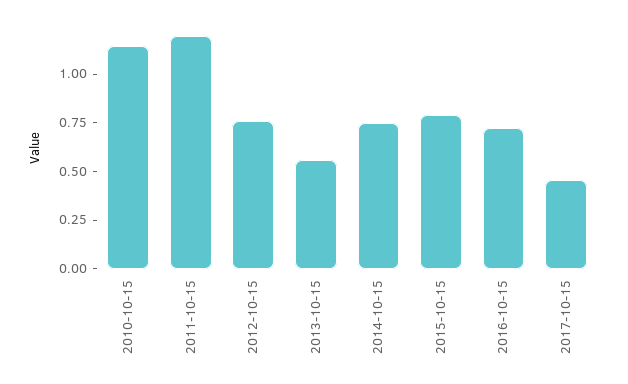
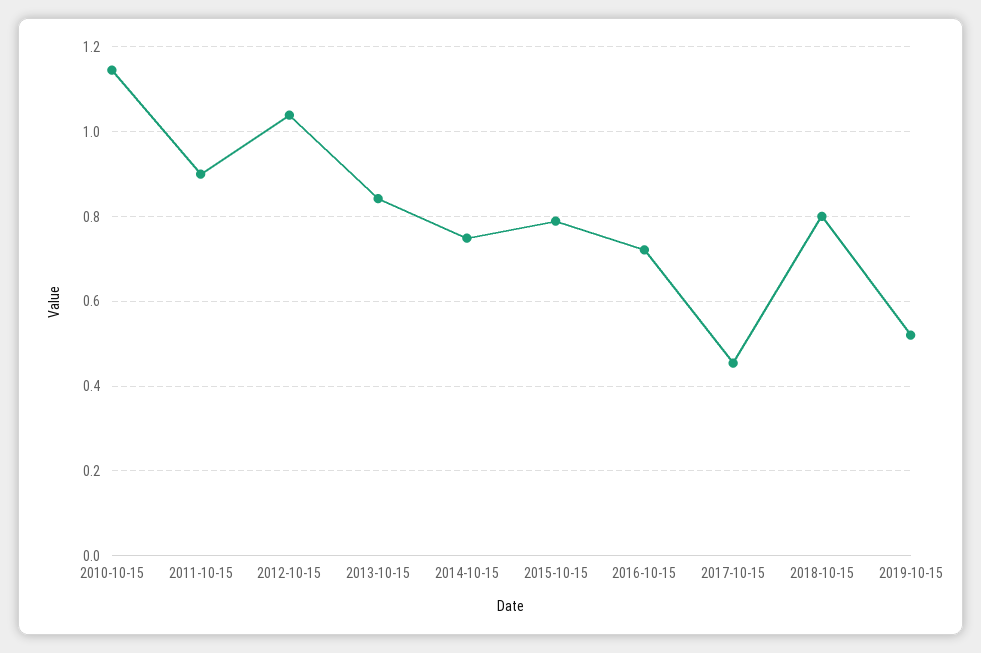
2011-10-15: 1.2 -> 0.9
2012-10-15: 0.75 -> 1.04
2013-10-15: 0.55 -> 0.84
2018-10-15: none -> 0.8
2019-10-15: none -> 0.52

